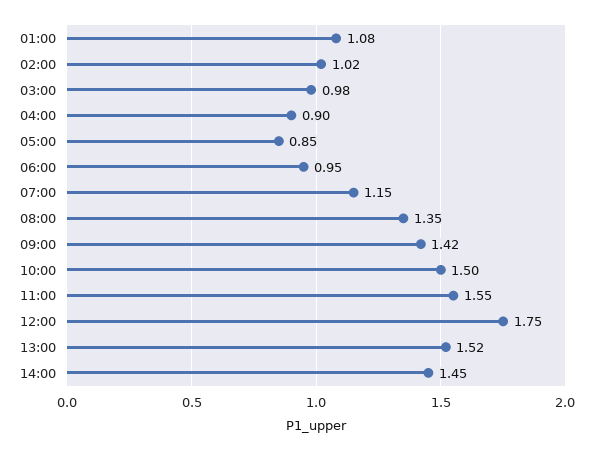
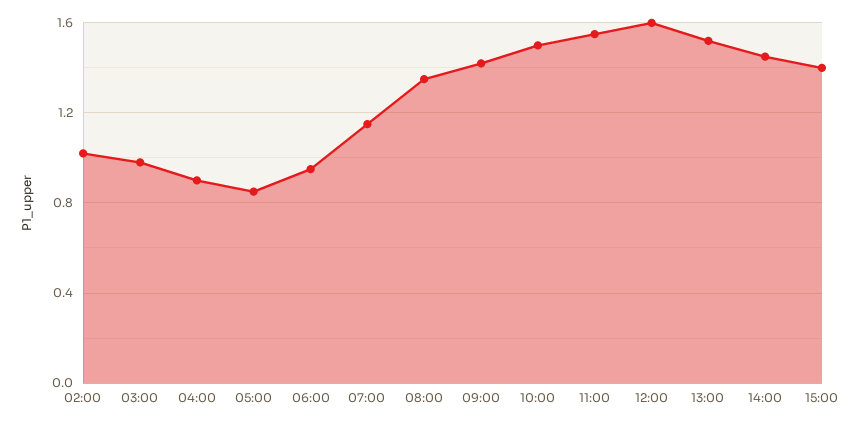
01:00: 1.08 -> none
12:00: 1.75 -> 1.6
15:00: none -> 1.4

